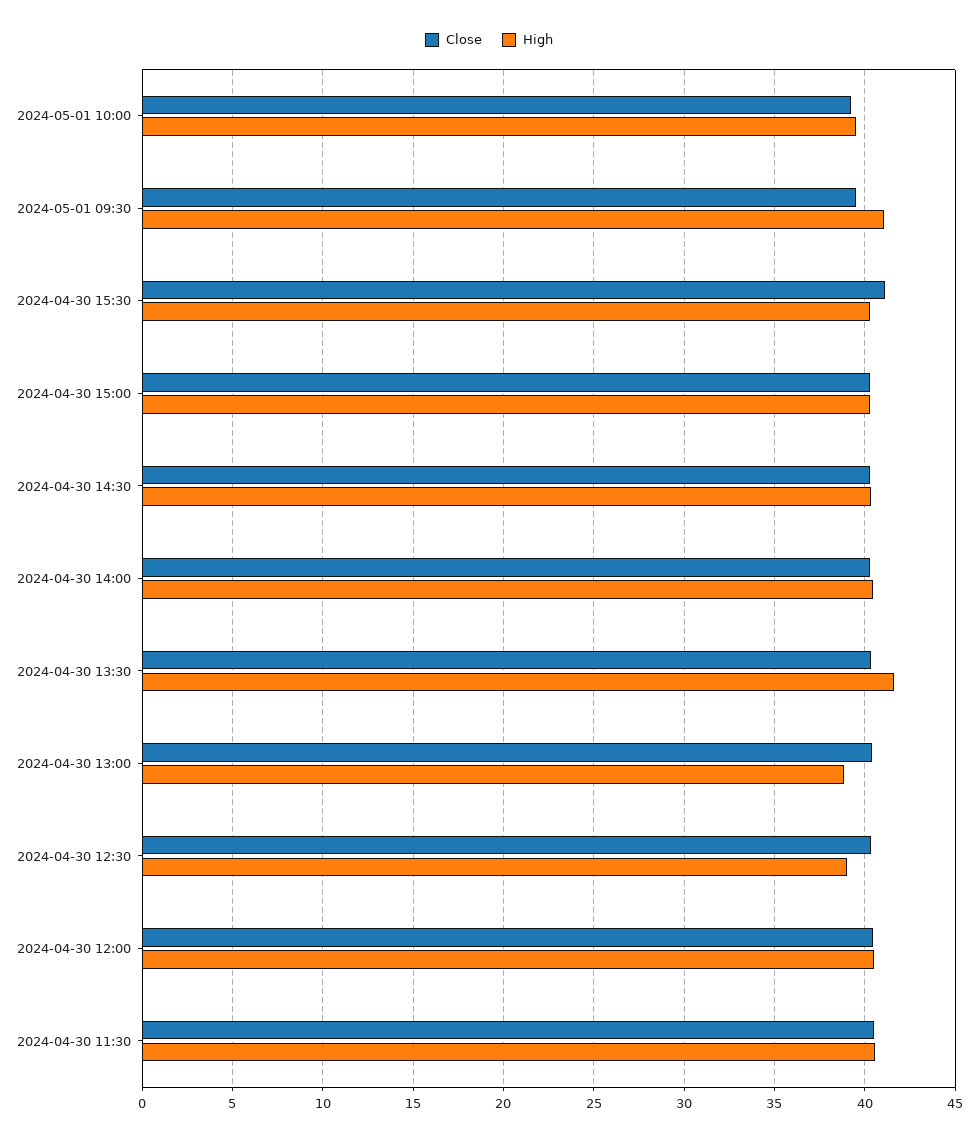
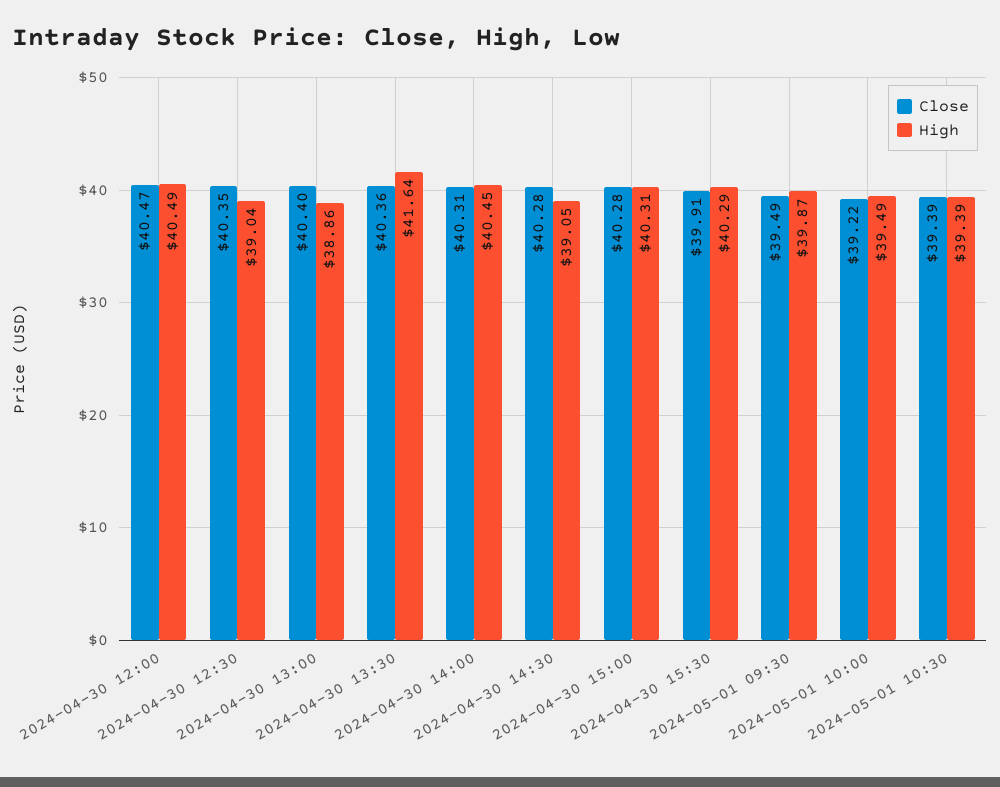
High, 2024-05-01 09:30: 41 -> 39.87
Close, 2024-04-30 15:30: 41 -> 39.91
High, 2024-04-30 14:30: 40.5 -> 39.05
Close, 2024-04-30 11:30: 40.5 -> none
High, 2024-04-30 11:30: 40.5 -> none
Close, 2024-05-01 10:30: none -> 39.39
High, 2024-05-01 10:30: none -> 39.39

